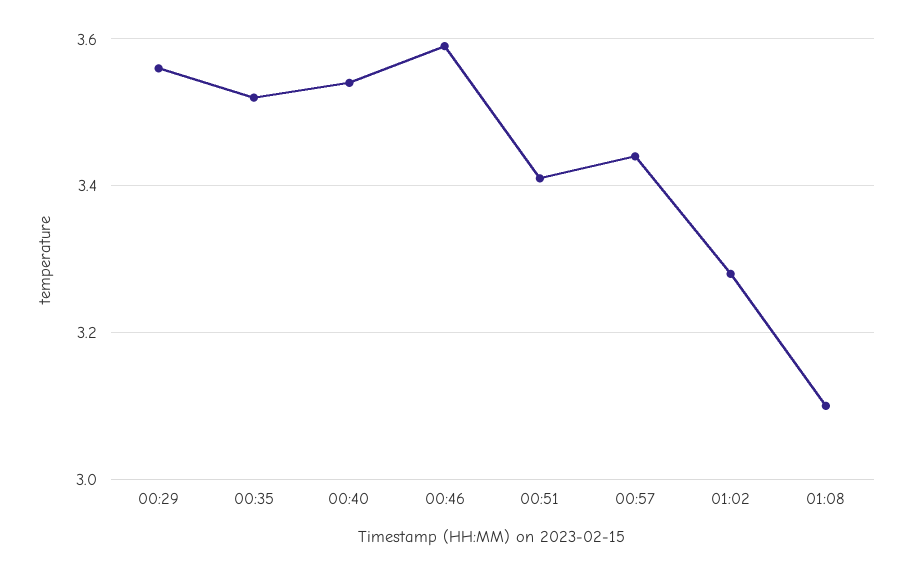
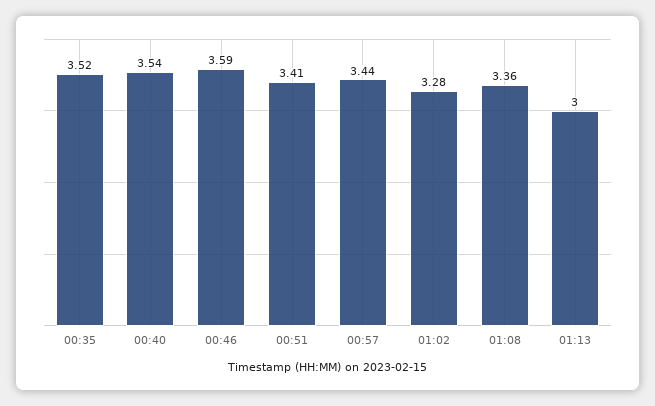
00:29: 3.55 -> none
01:08: 3.1 -> 3.36
01:13: none -> 3

